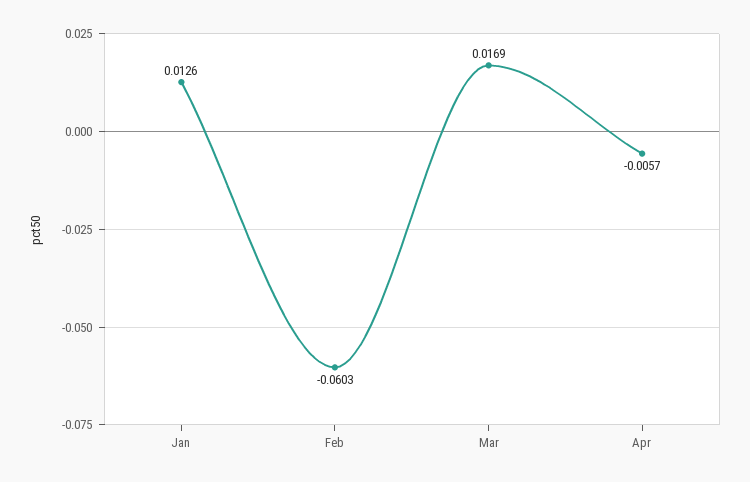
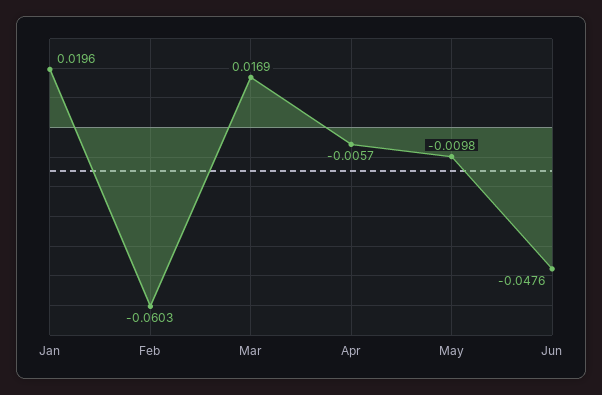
Jan: 0.0126 -> 0.0196
May: none -> -0.0098
Jun: none -> -0.0476

